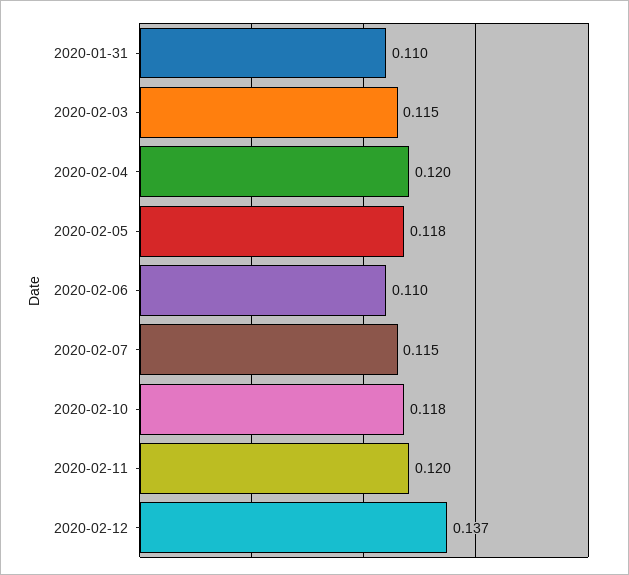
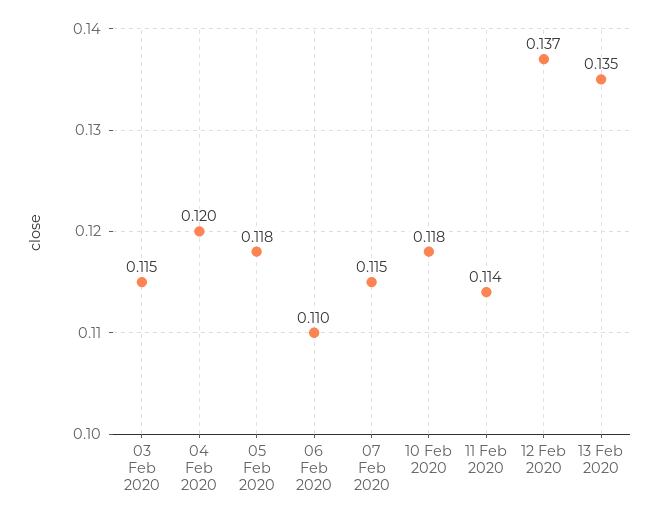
2020-01-31: 0.11 -> none
2020-02-11: 0.12 -> 0.114
13 Feb 2020: none -> 0.135

